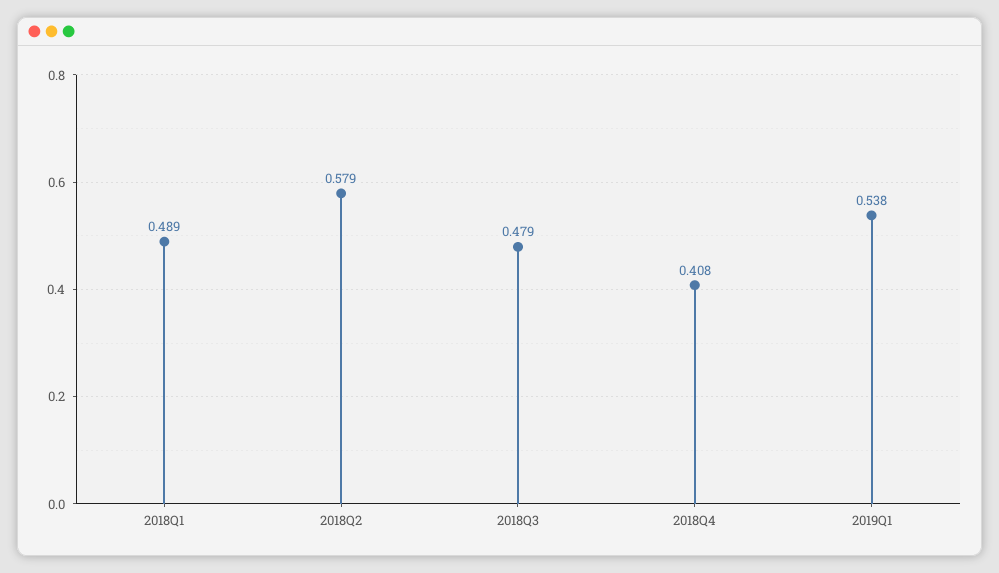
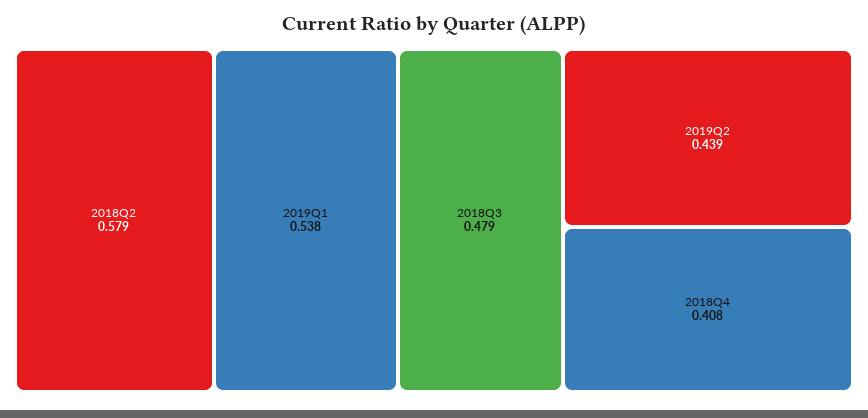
2018Q1: 0.489 -> none
2019Q2: none -> 0.439

